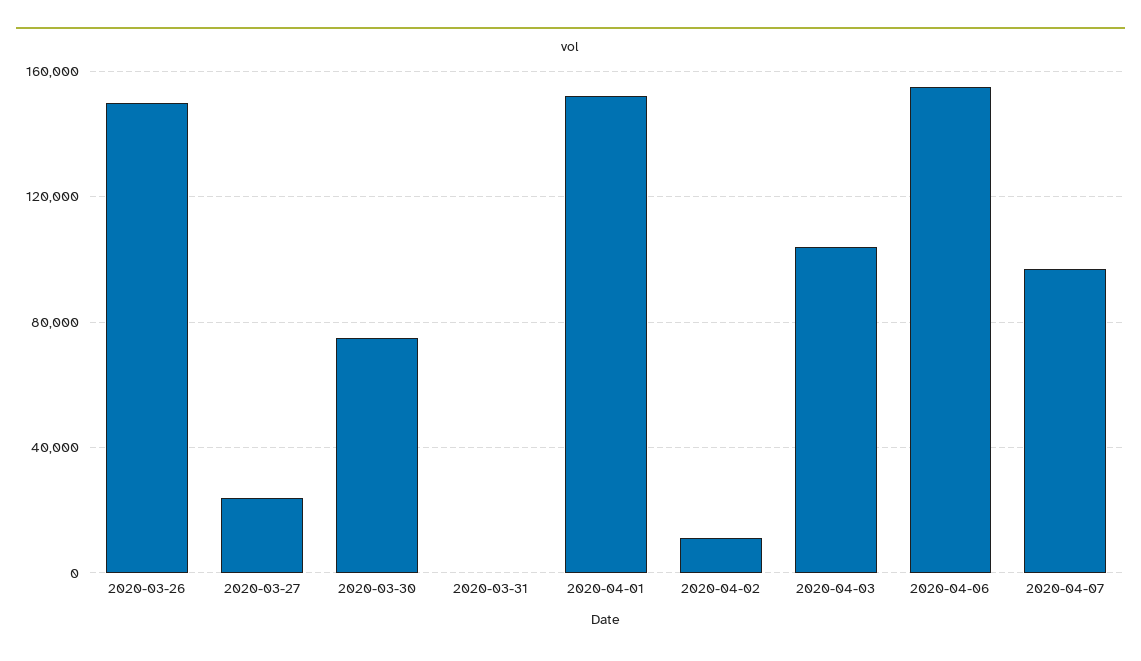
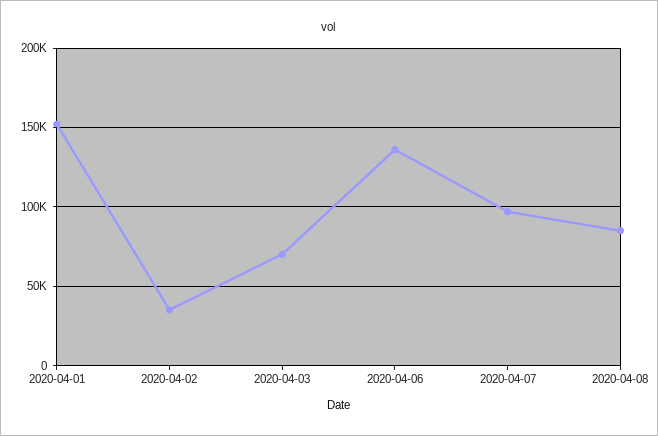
2020-03-26: 150000 -> none
2020-03-27: 25000 -> none
2020-03-30: 75000 -> none
2020-03-31: 0 -> none
2020-04-02: 10000 -> 35000
2020-04-03: 105000 -> 70000
2020-04-06: 155000 -> 135000
2020-04-08: none -> 85000

